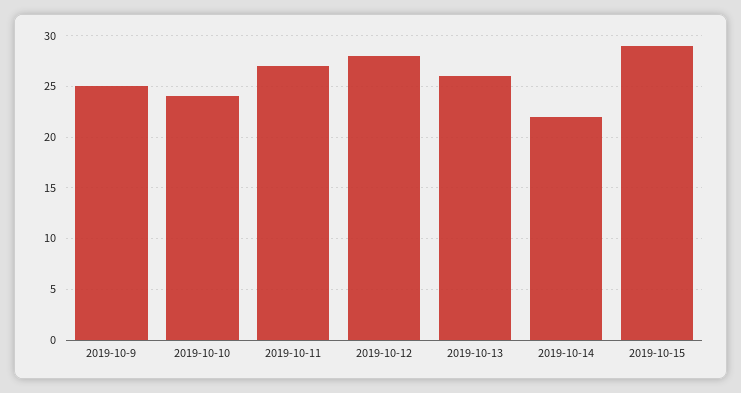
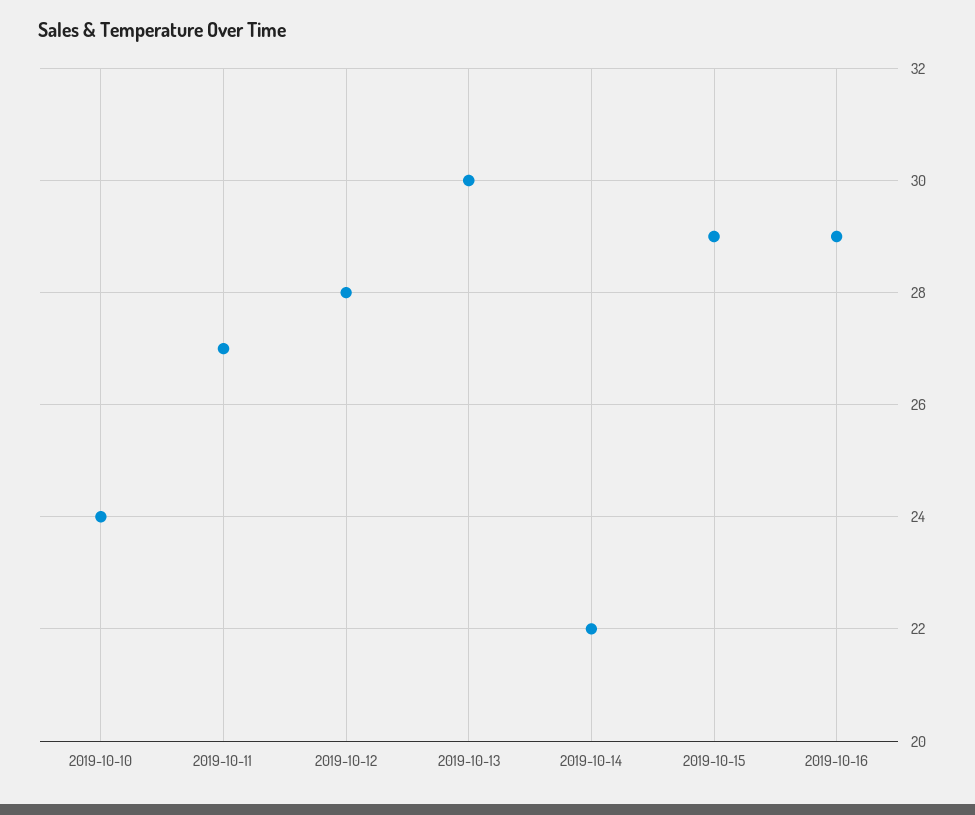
2019-10-9: 25 -> none
2019-10-13: 26 -> 30
2019-10-16: none -> 29

